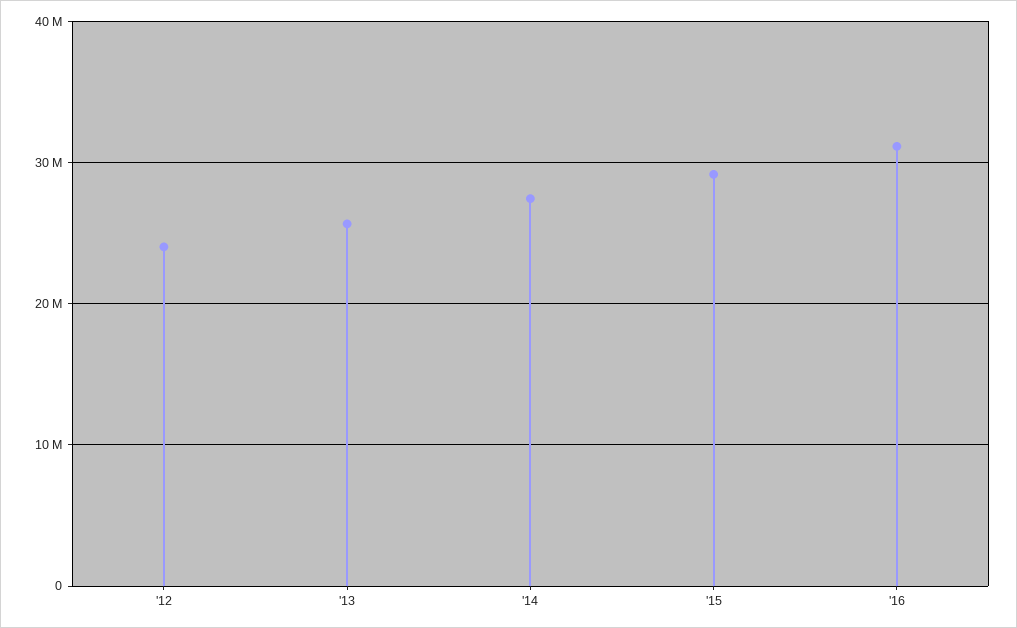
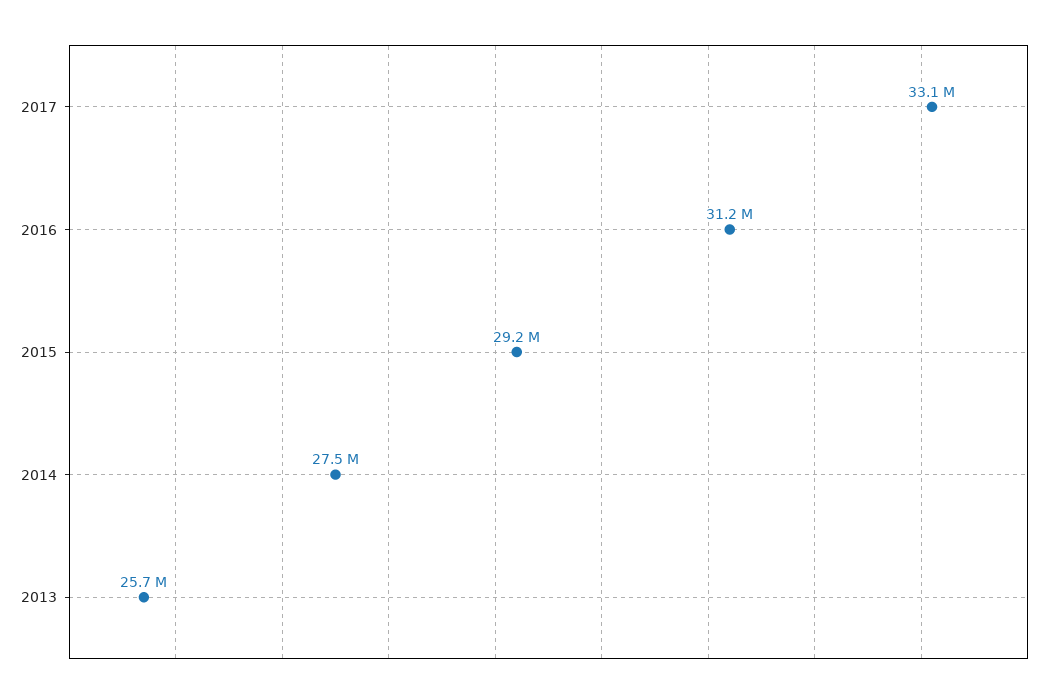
'12: 24000000 -> none
2017: none -> 33100000

